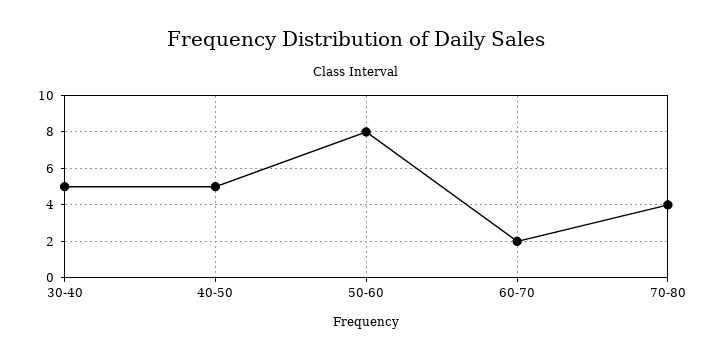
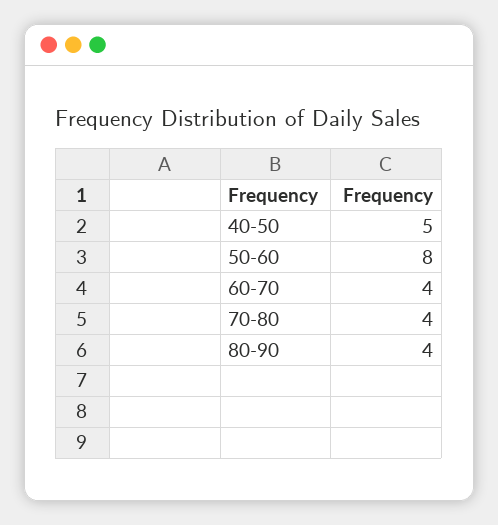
30-40: 5 -> none
60-70: 2 -> 4
80-90: none -> 4

